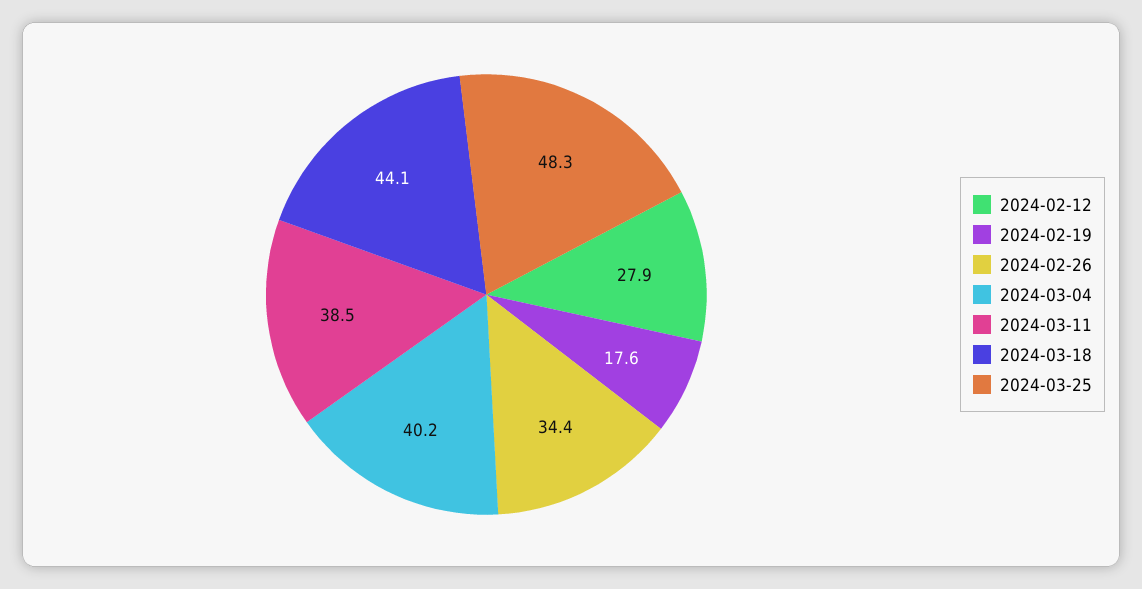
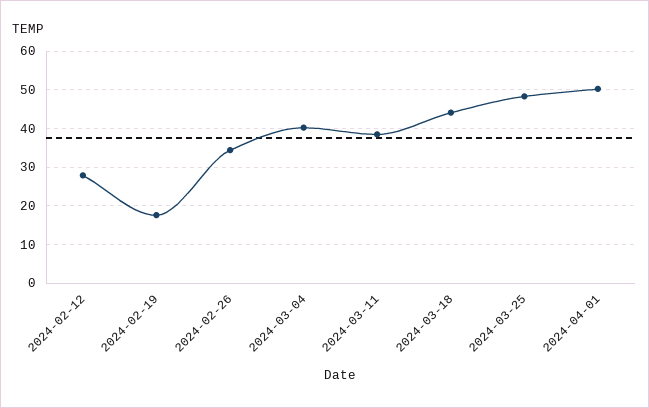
2024-04-01: none -> 50

